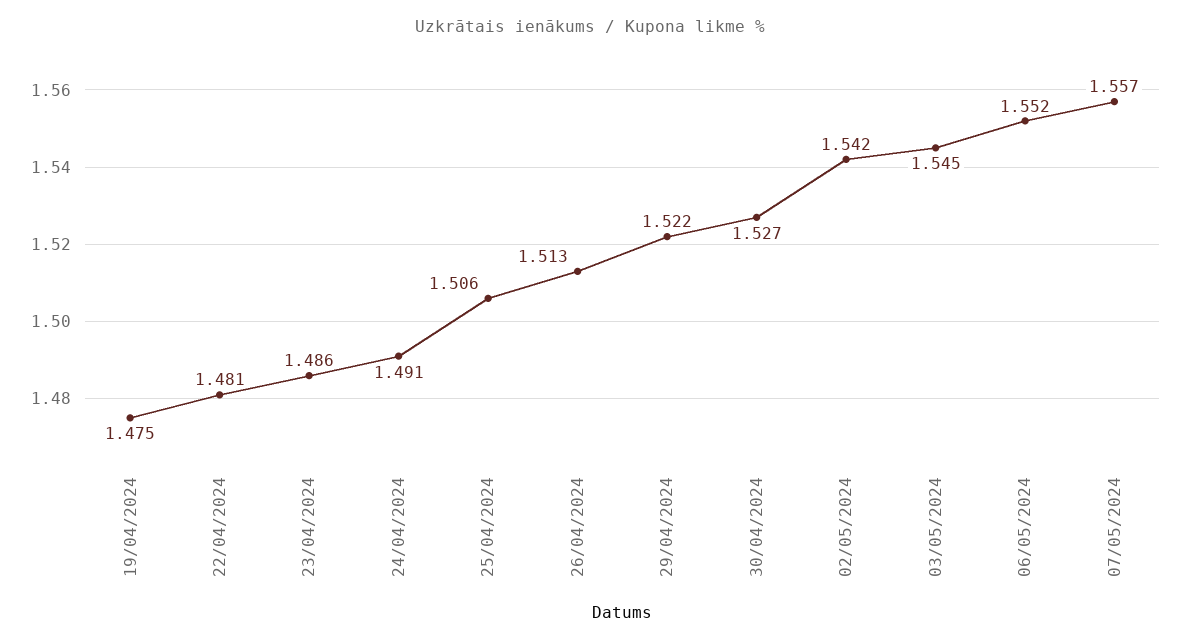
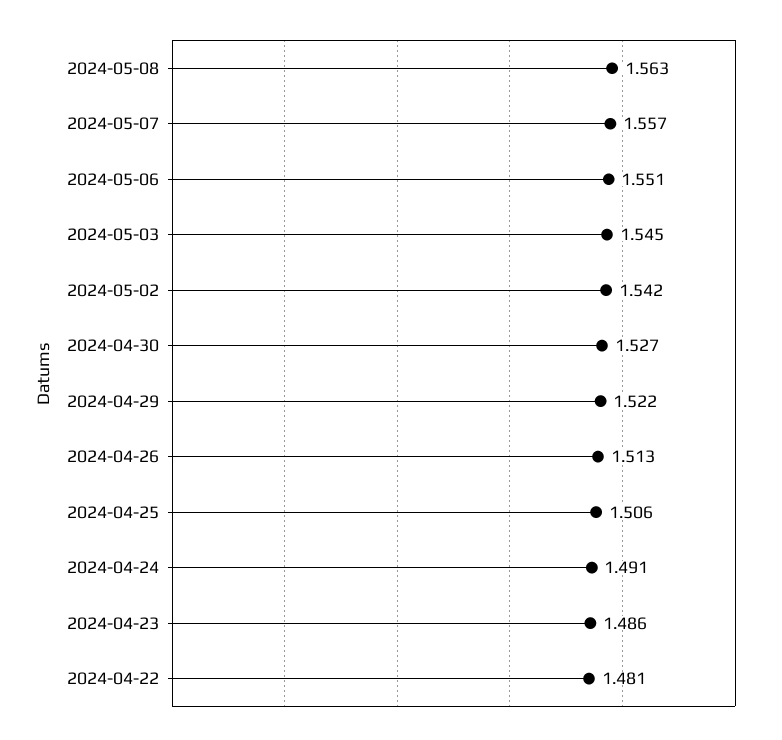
19/04/2024: 1.475 -> none
06/05/2024: 1.552 -> 1.551
2024-05-08: none -> 1.563

